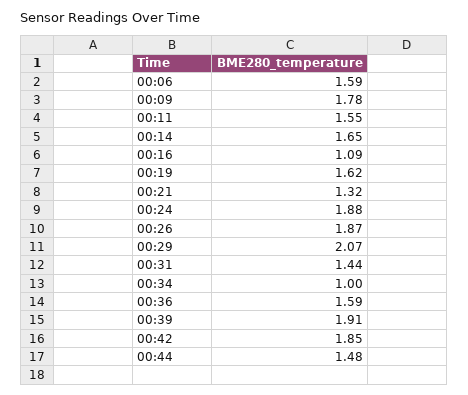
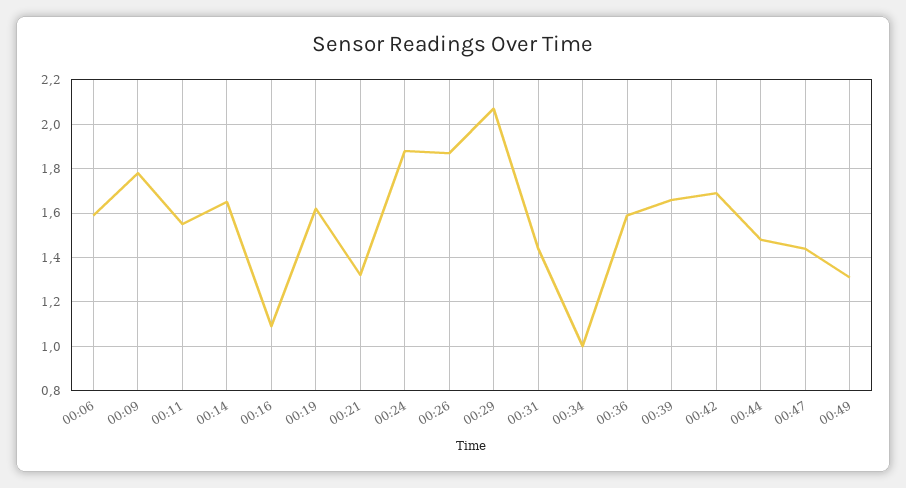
00:39: 1.91 -> 1.65
00:42: 1.85 -> 1.7
00:47: none -> 1.45
00:49: none -> 1.3

